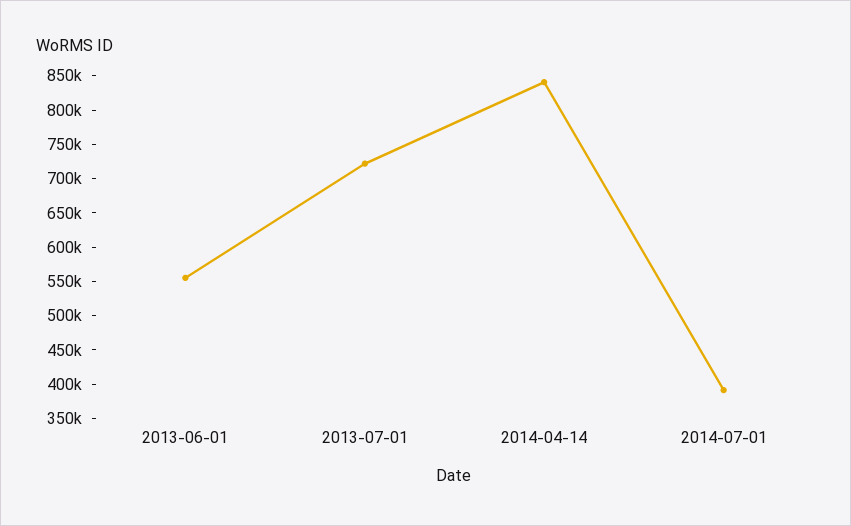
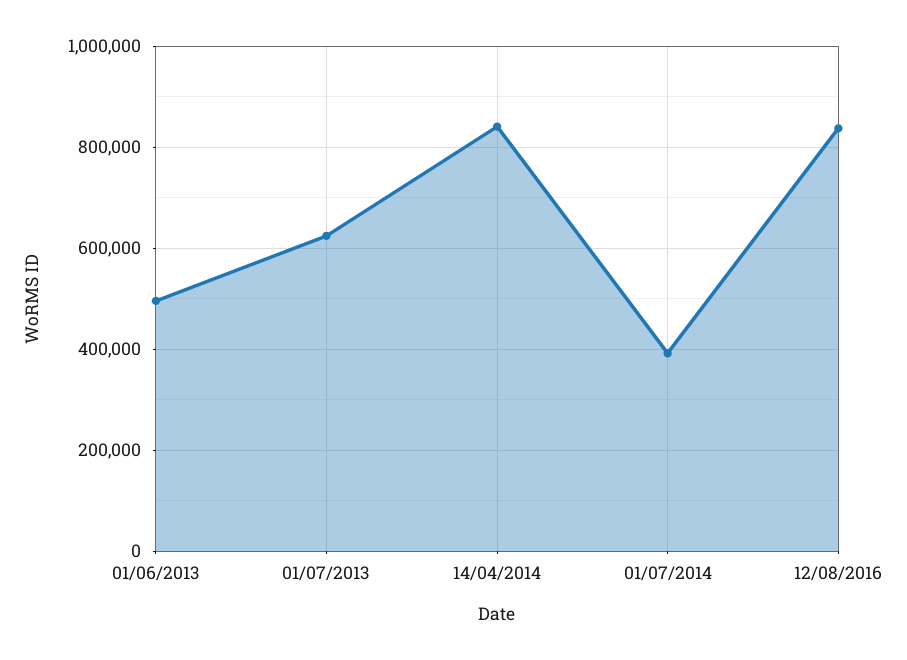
2013-06-01: 550000 -> 500000
2013-07-01: 725000 -> 620000
12/08/2016: none -> 840000

